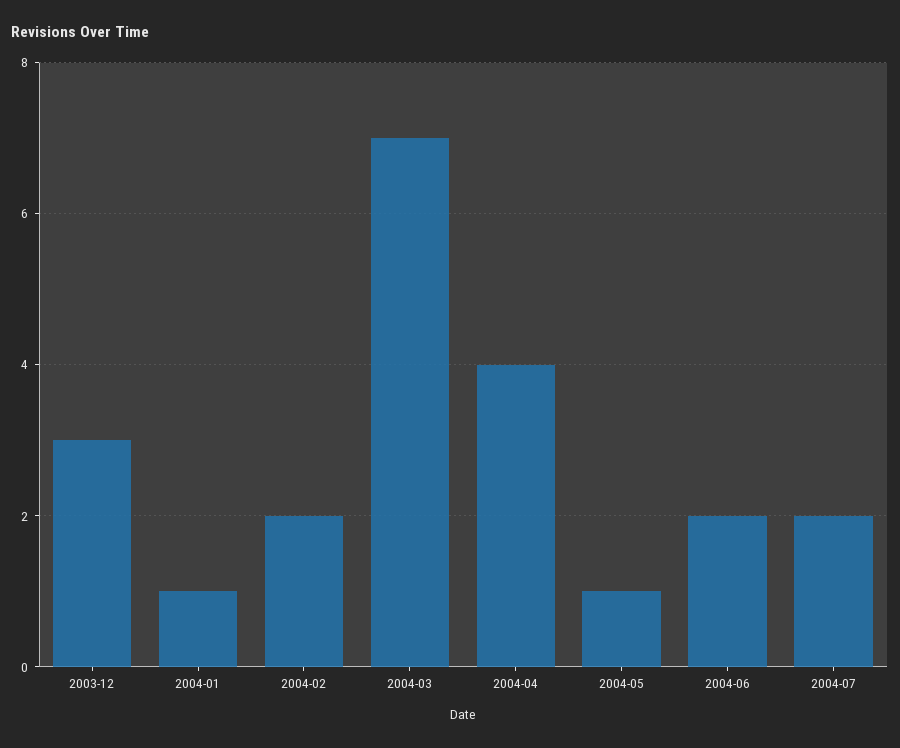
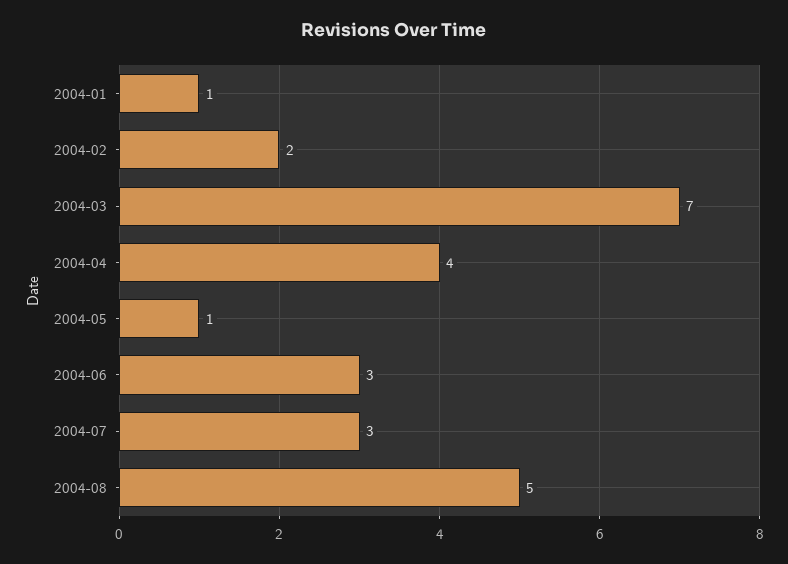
2003-12: 3 -> none
2004-06: 2 -> 3
2004-07: 2 -> 3
2004-08: none -> 5

